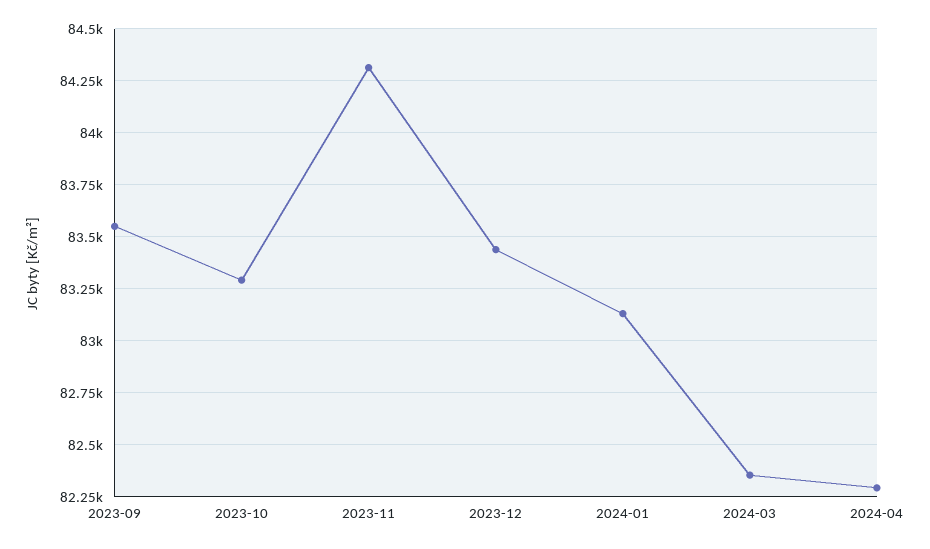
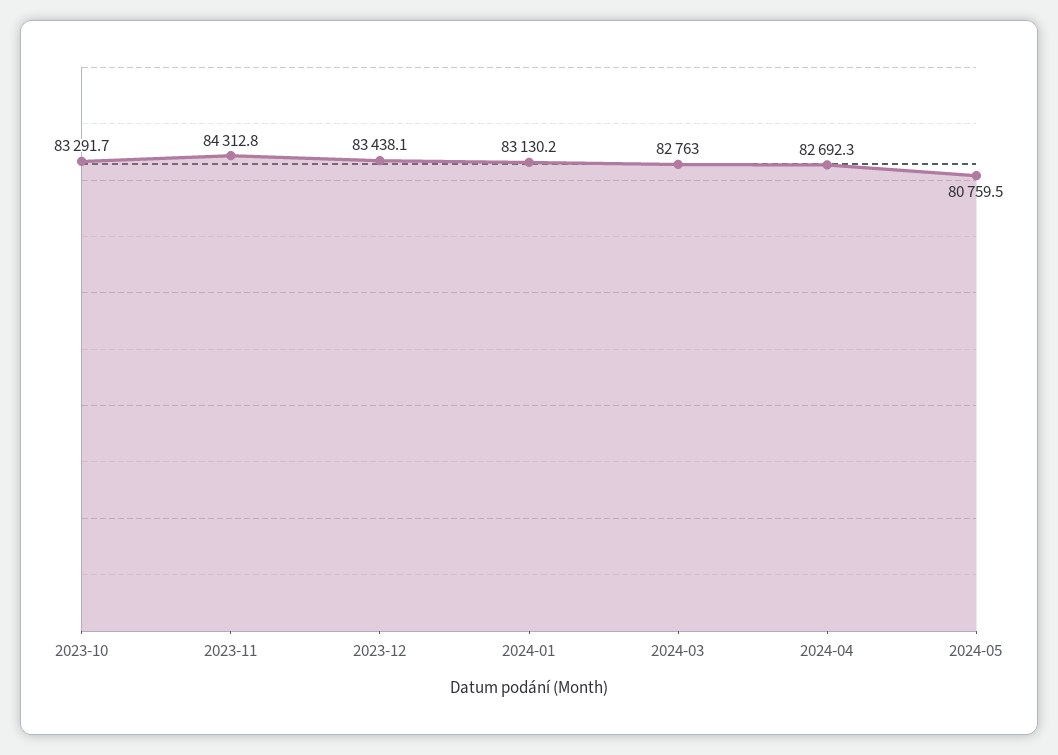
2023-09: 83550 -> none
2024-03: 82350 -> 82763
2024-04: 82300 -> 82692.3
2024-05: none -> 80759.5

